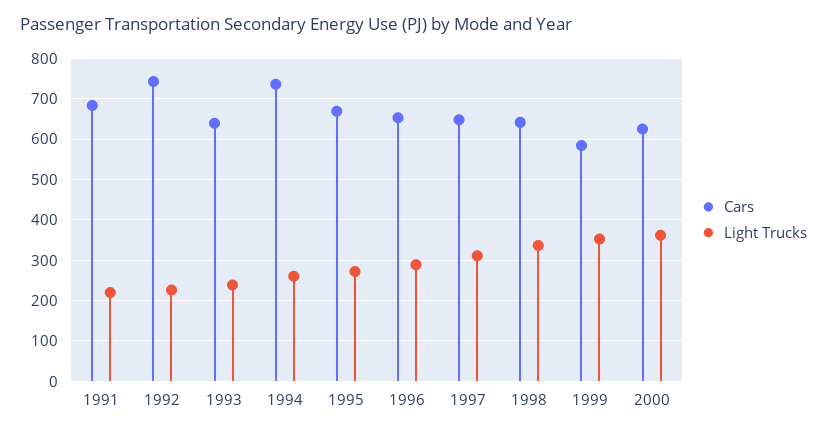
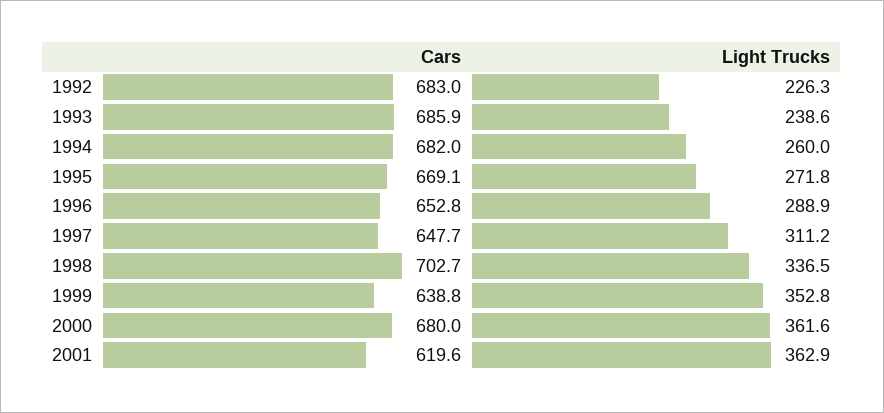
Cars, 1991: 680 -> none
Light Trucks, 1991: 220 -> none
Cars, 1992: 740 -> 683
Cars, 1993: 640 -> 685.9
Cars, 1994: 740 -> 682
Cars, 1998: 640 -> 702.7
Cars, 1999: 580 -> 638.8
Cars, 2000: 620 -> 680
Cars, 2001: none -> 619.6
Light Trucks, 2001: none -> 362.9

